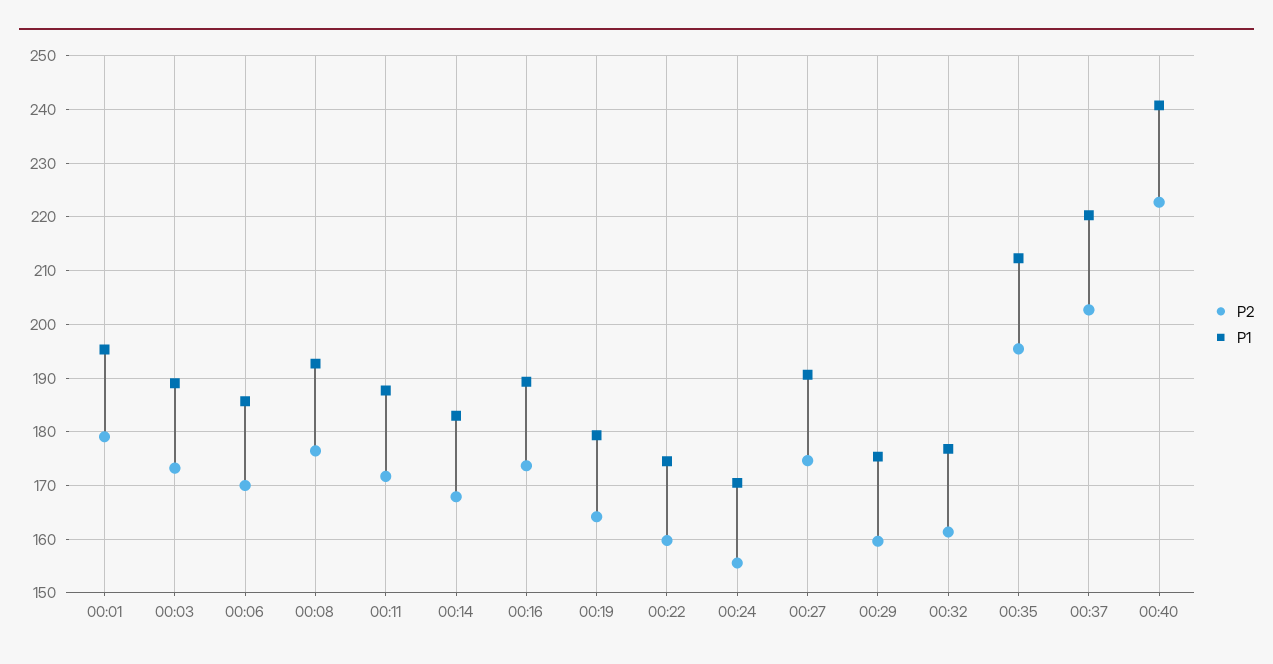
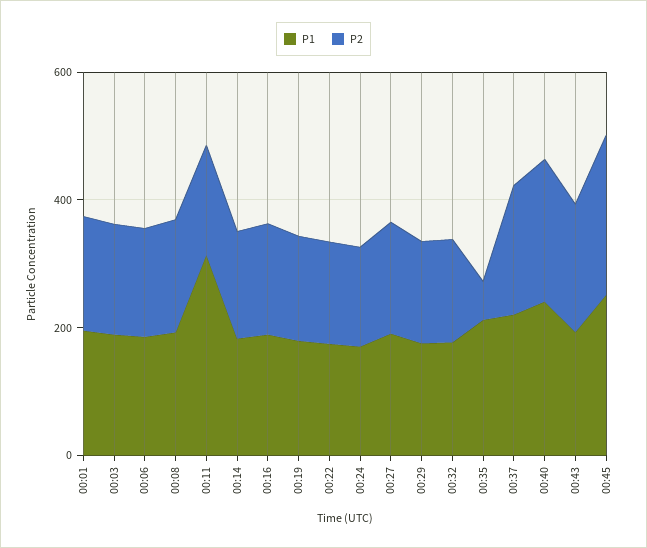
P1, 00:11: 188 -> 300
P2, 00:35: 196 -> 50
P1, 00:43: none -> 200
P2, 00:43: none -> 200
P1, 00:45: none -> 250
P2, 00:45: none -> 250

